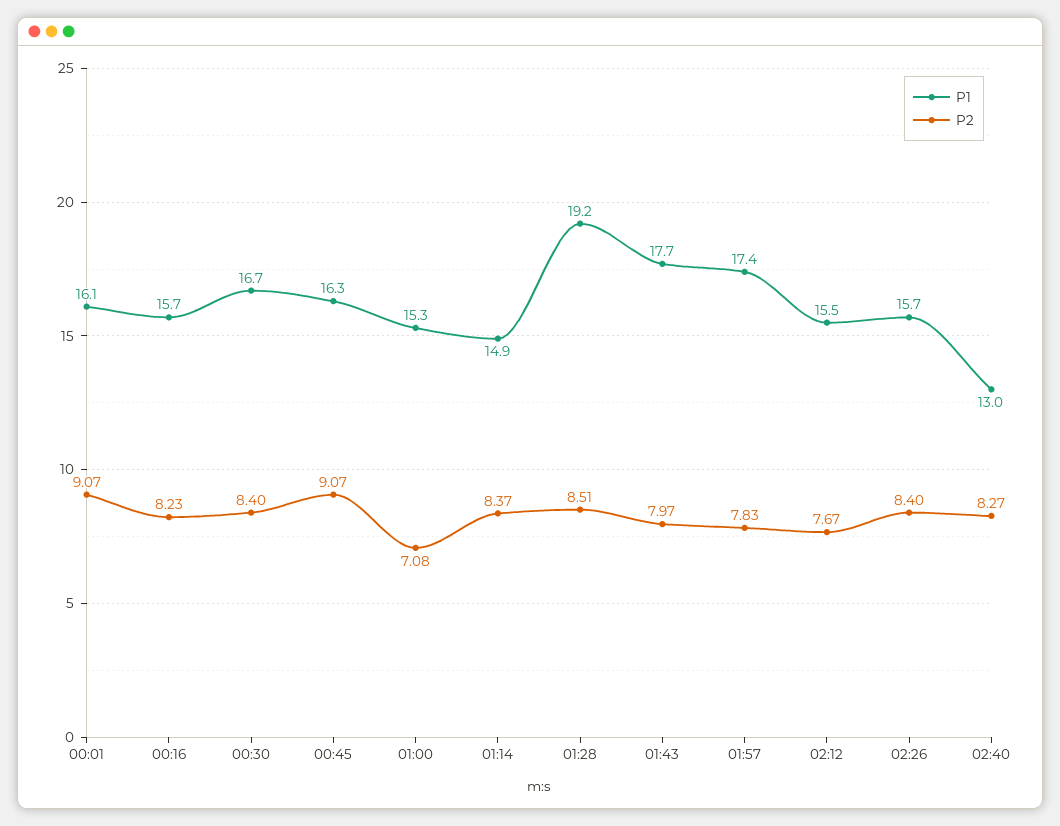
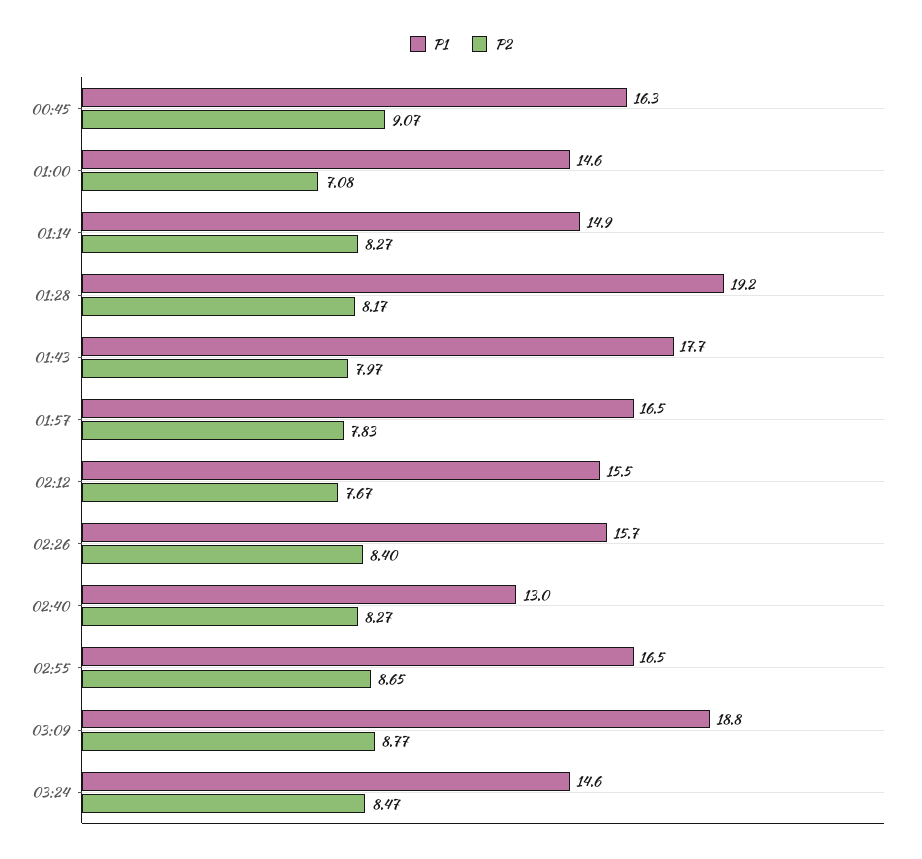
P1, 00:01: 16.1 -> none
P2, 00:01: 9.07 -> none
P1, 00:16: 15.7 -> none
P2, 00:16: 8.23 -> none
P1, 00:30: 16.7 -> none
P2, 00:30: 8.4 -> none
P1, 01:00: 15.3 -> 14.6
P2, 01:14: 8.37 -> 8.27
P2, 01:28: 8.51 -> 8.17
P1, 01:57: 17.4 -> 16.5
P1, 02:55: none -> 16.5
P2, 02:55: none -> 8.65
P1, 03:09: none -> 18.8
P2, 03:09: none -> 8.77
P1, 03:24: none -> 14.6
P2, 03:24: none -> 8.47

